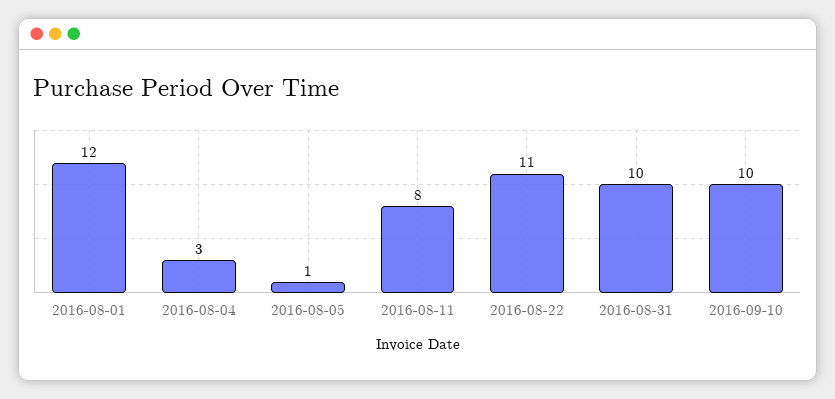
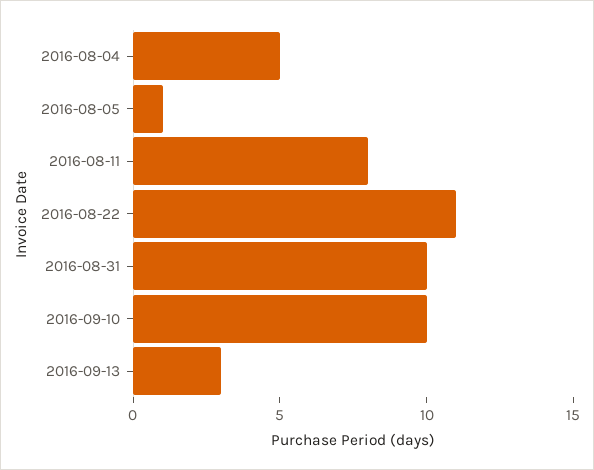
2016-08-01: 12 -> none
2016-08-04: 3 -> 5
2016-09-13: none -> 3

